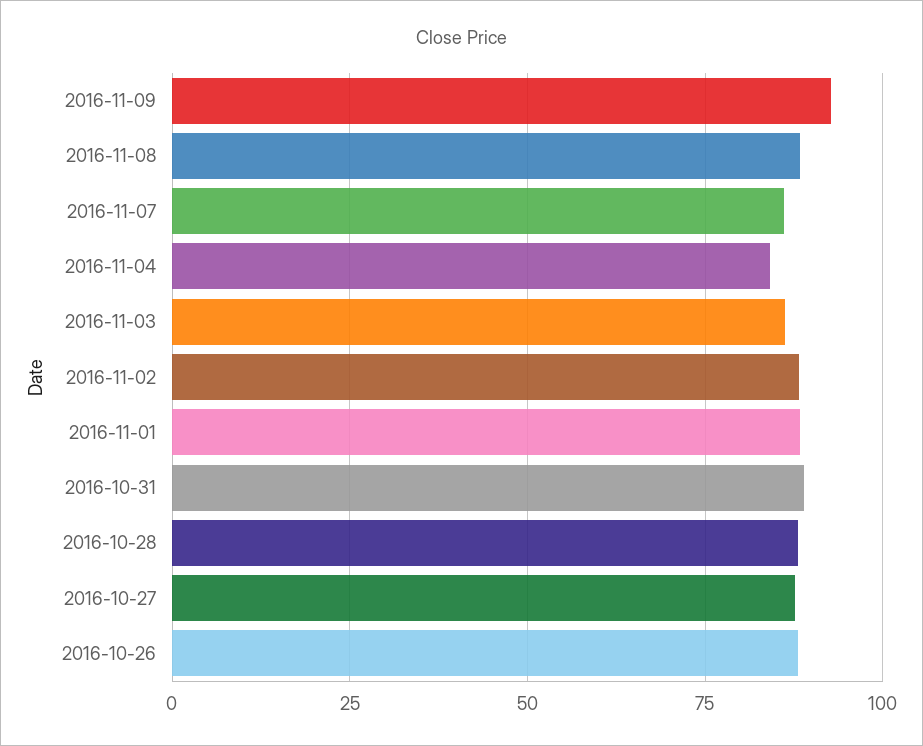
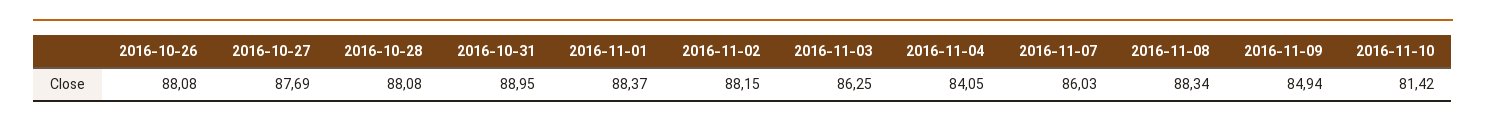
2016-11-09: 92.5 -> 84.94
2016-11-10: none -> 81.42

